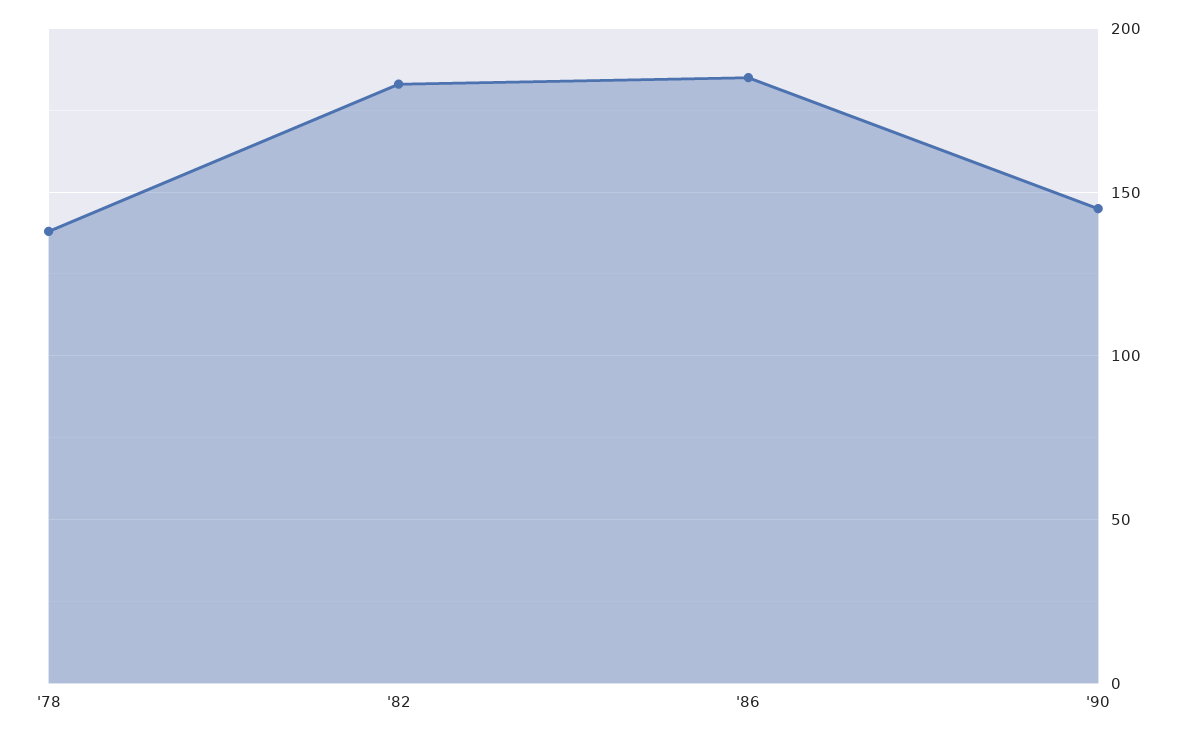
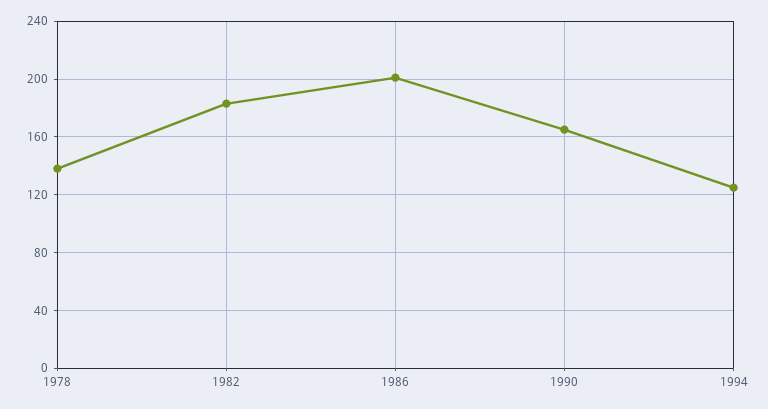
'86: 185 -> 200
'90: 145 -> 165
1994: none -> 125

